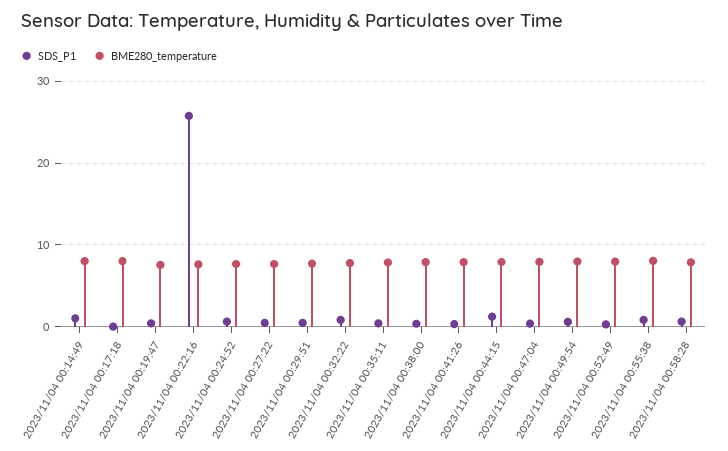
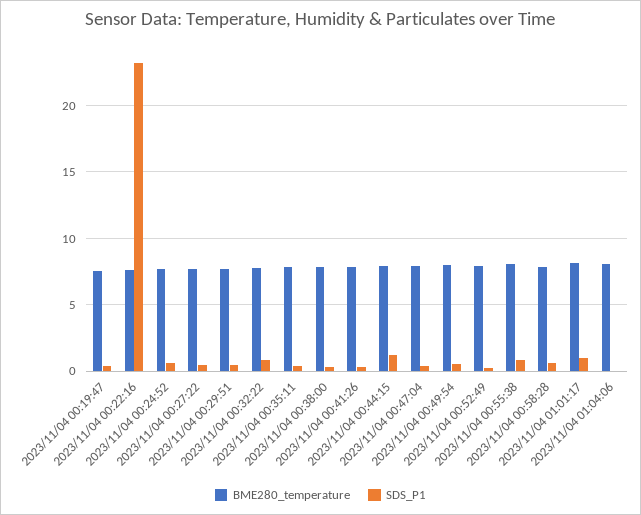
SDS_P1, 2023/11/04 00:14:49: 1 -> none
BME280_temperature, 2023/11/04 00:14:49: 8 -> none
SDS_P1, 2023/11/04 00:17:18: 0 -> none
BME280_temperature, 2023/11/04 00:17:18: 8 -> none
SDS_P1, 2023/11/04 00:22:16: 26 -> 23
BME280_temperature, 2023/11/04 01:01:17: none -> 8
SDS_P1, 2023/11/04 01:01:17: none -> 1
BME280_temperature, 2023/11/04 01:04:06: none -> 8
SDS_P1, 2023/11/04 01:04:06: none -> 0

